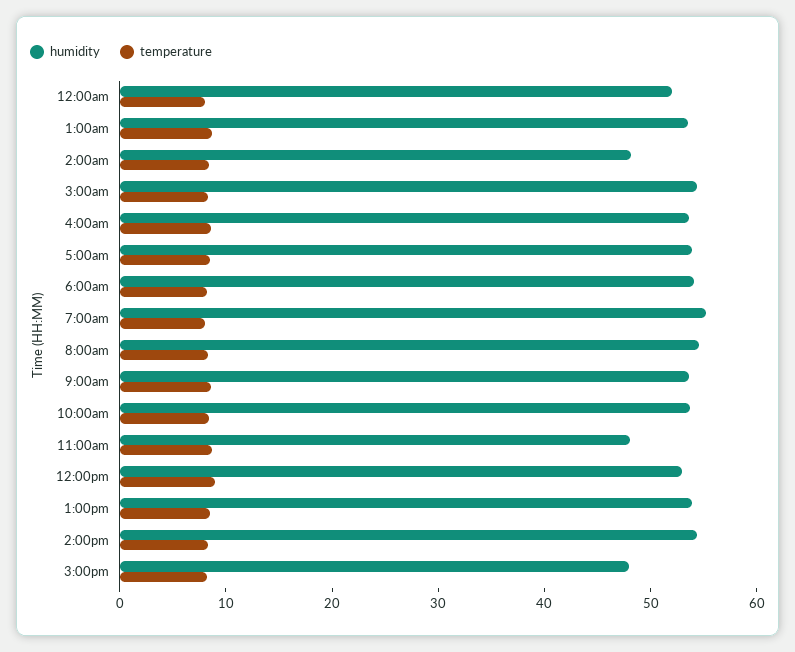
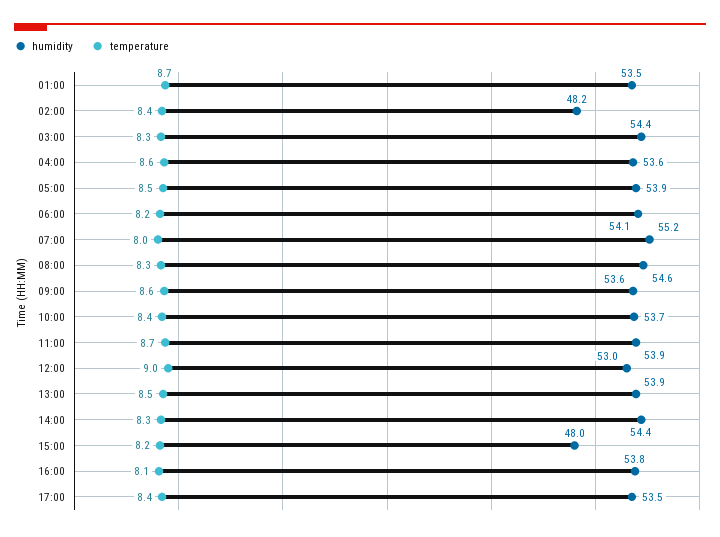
humidity, 12:00am: 52 -> none
temperature, 12:00am: 8 -> none
humidity, 11:00am: 48 -> 53.9
humidity, 16:00: none -> 53.8
temperature, 16:00: none -> 8.1
humidity, 17:00: none -> 53.5
temperature, 17:00: none -> 8.4

